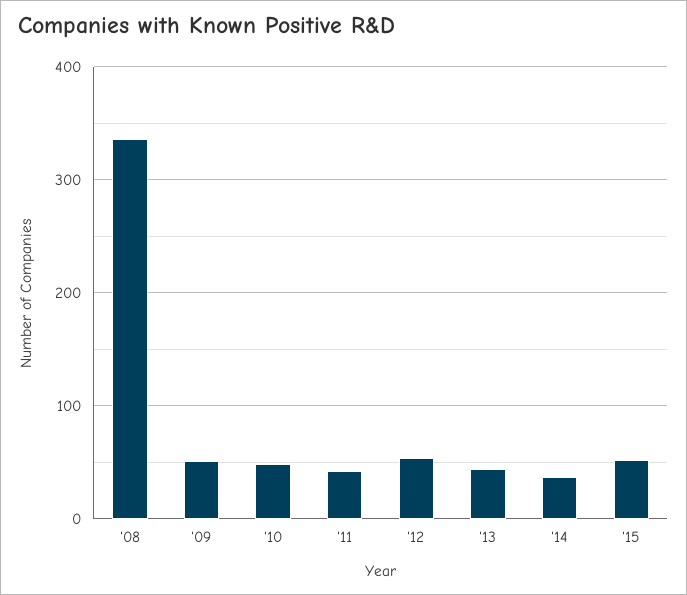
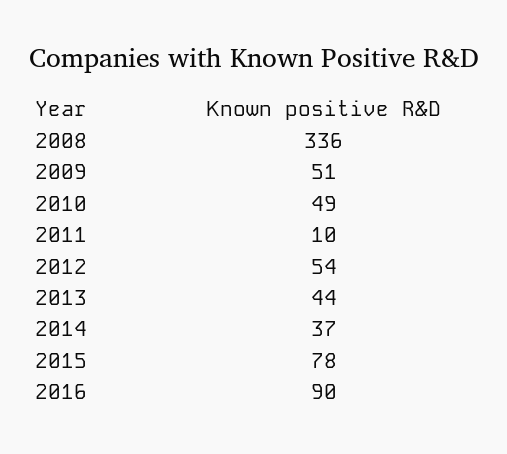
'11: 40 -> 10
'15: 50 -> 78
2016: none -> 90

